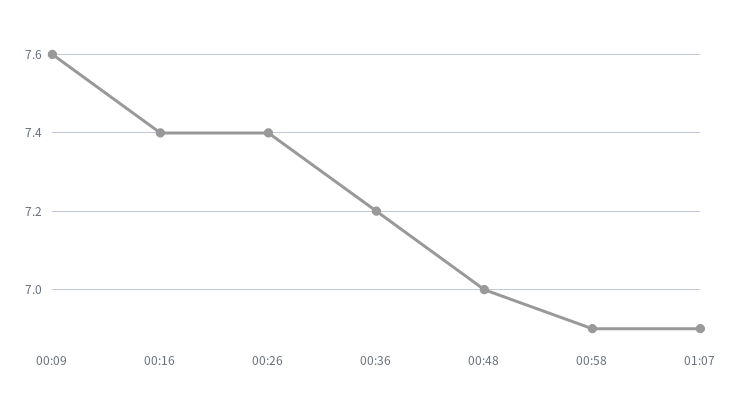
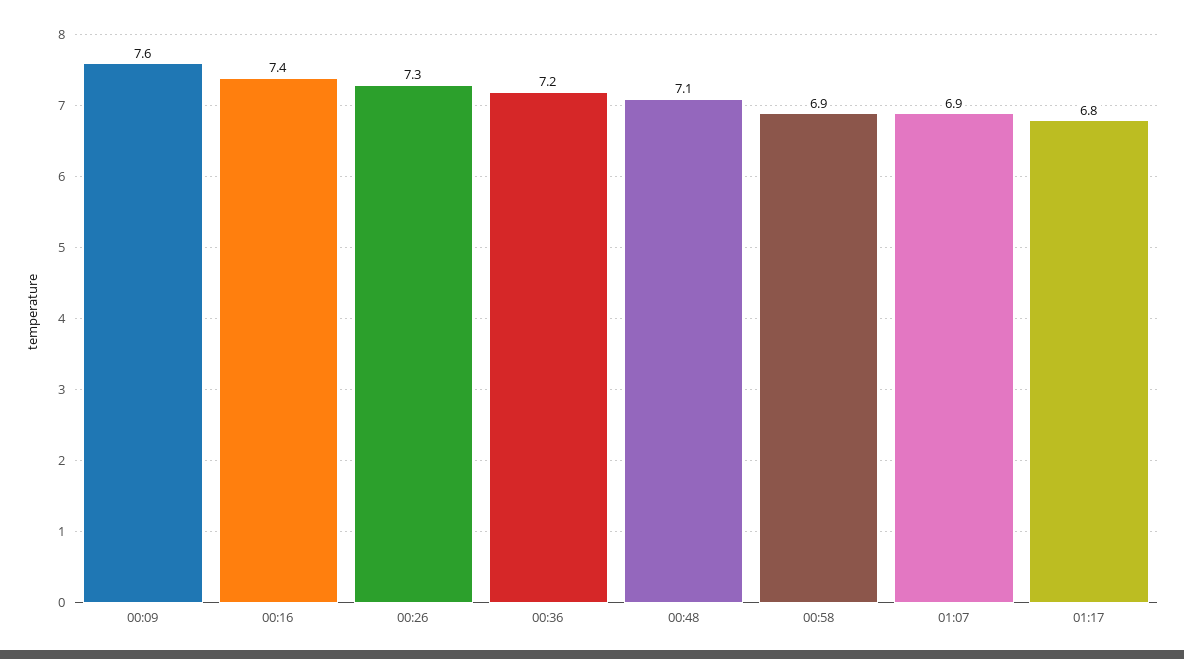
00:26: 7.4 -> 7.3
00:48: 7 -> 7.1
01:17: none -> 6.8

